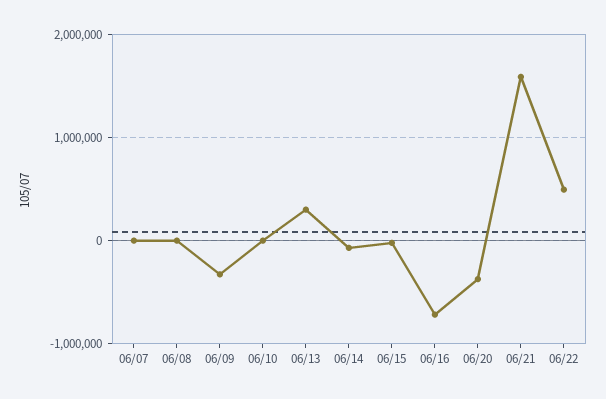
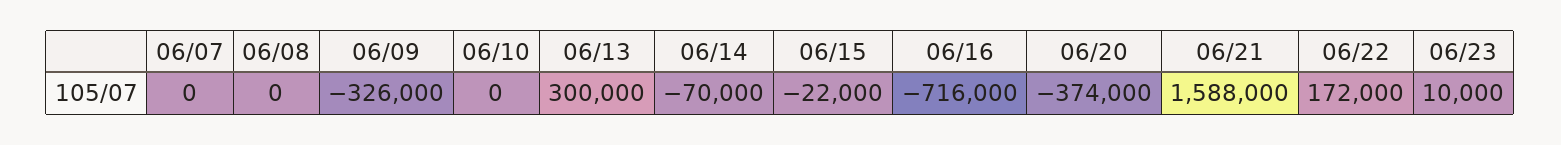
06/22: 500000 -> 172000
06/23: none -> 10000

